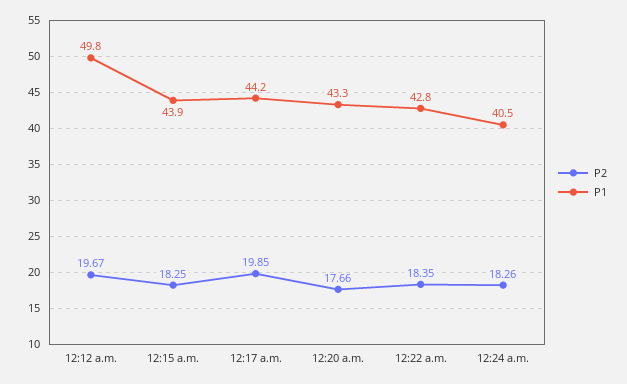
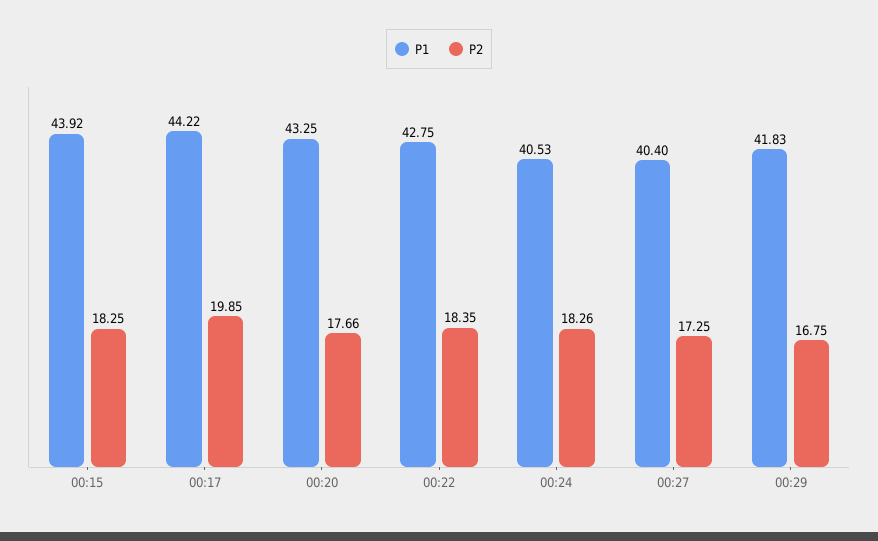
P2, 12:12 a.m.: 19.67 -> none
P1, 12:12 a.m.: 49.8 -> none
P1, 00:27: none -> 40.4
P2, 00:27: none -> 17.25
P1, 00:29: none -> 41.83
P2, 00:29: none -> 16.75

